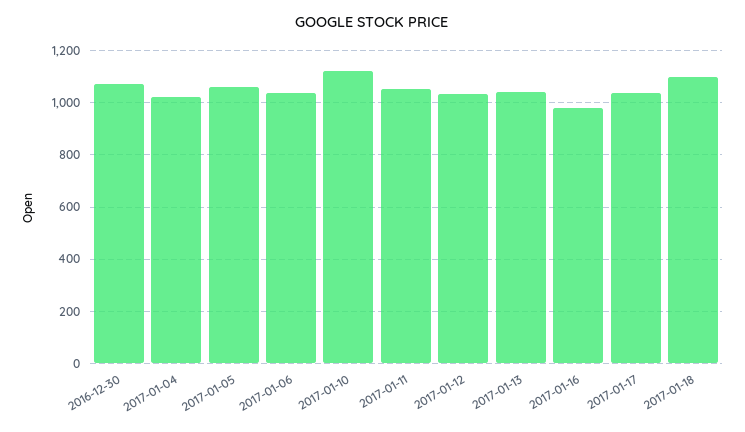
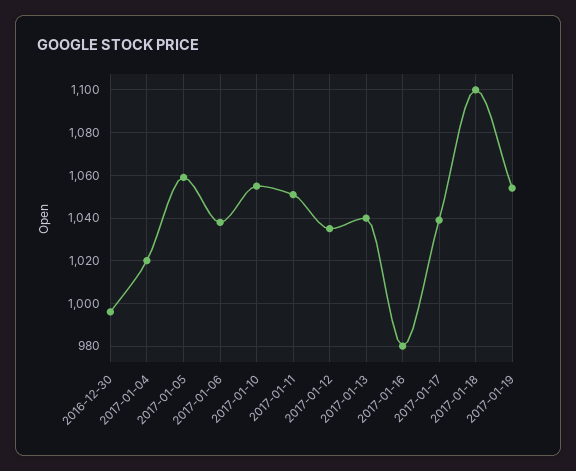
2016-12-30: 1075 -> 995
2017-01-10: 1125 -> 1055
2017-01-19: none -> 1055

